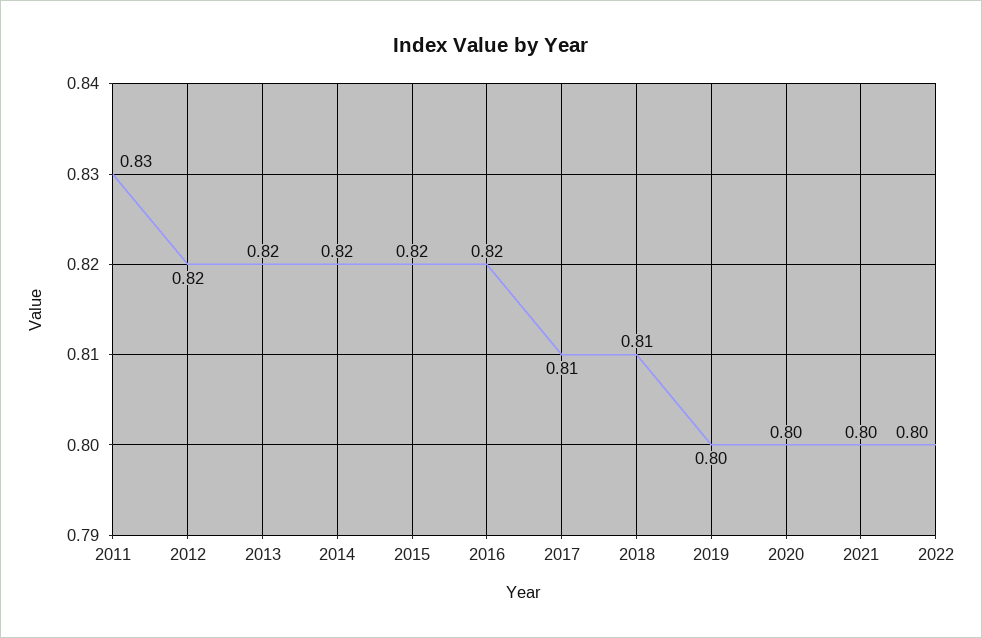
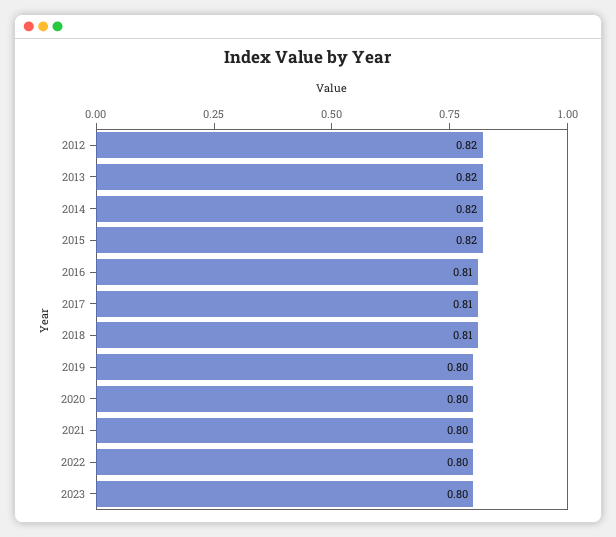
2011: 0.83 -> none
2016: 0.82 -> 0.81
2023: none -> 0.8

